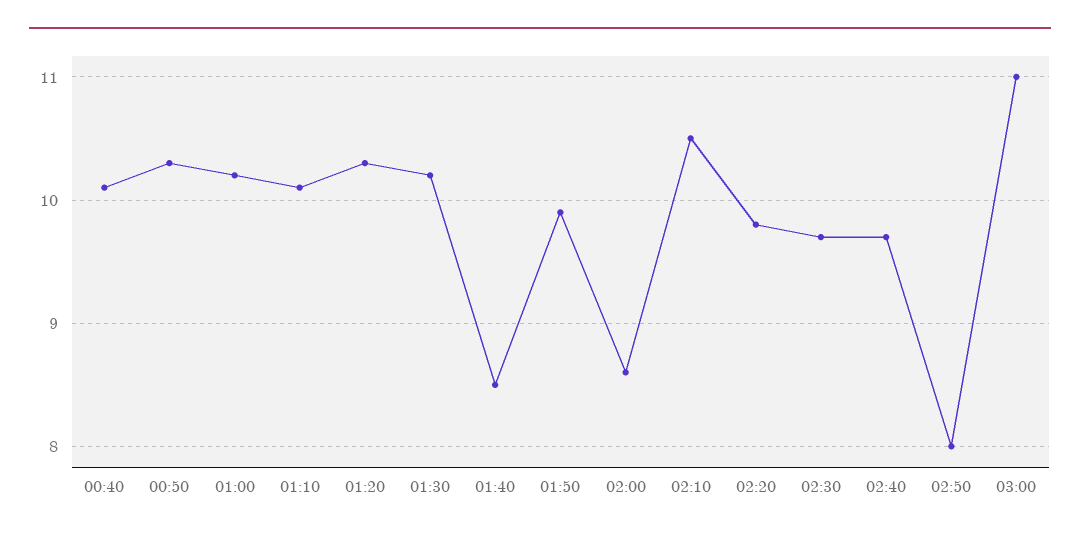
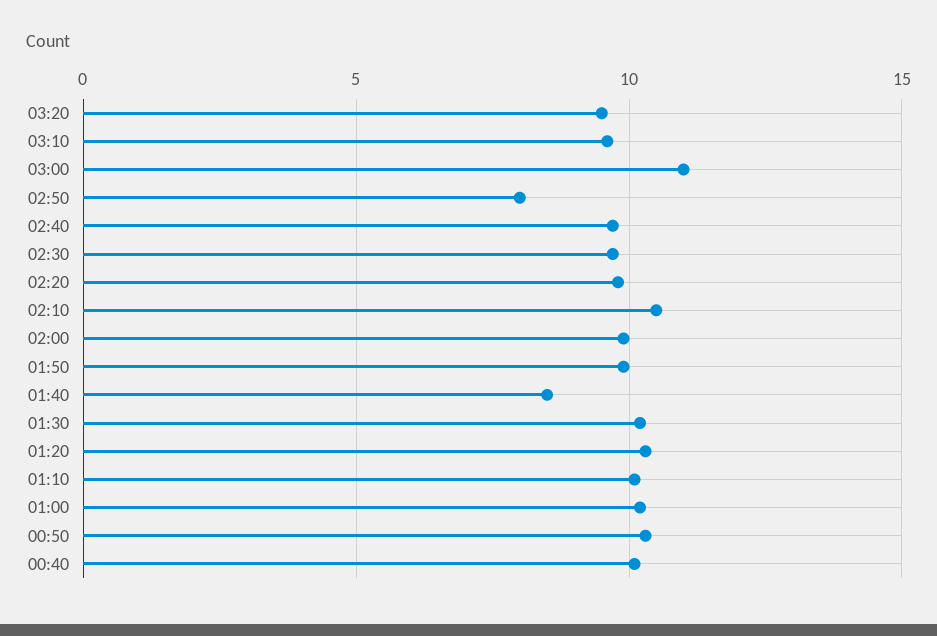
02:00: 8.6 -> 10
03:20: none -> 9.5
03:10: none -> 9.5

